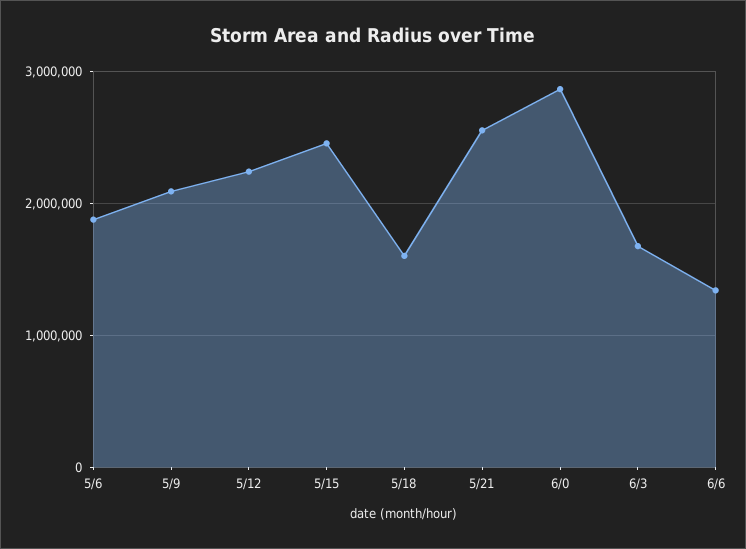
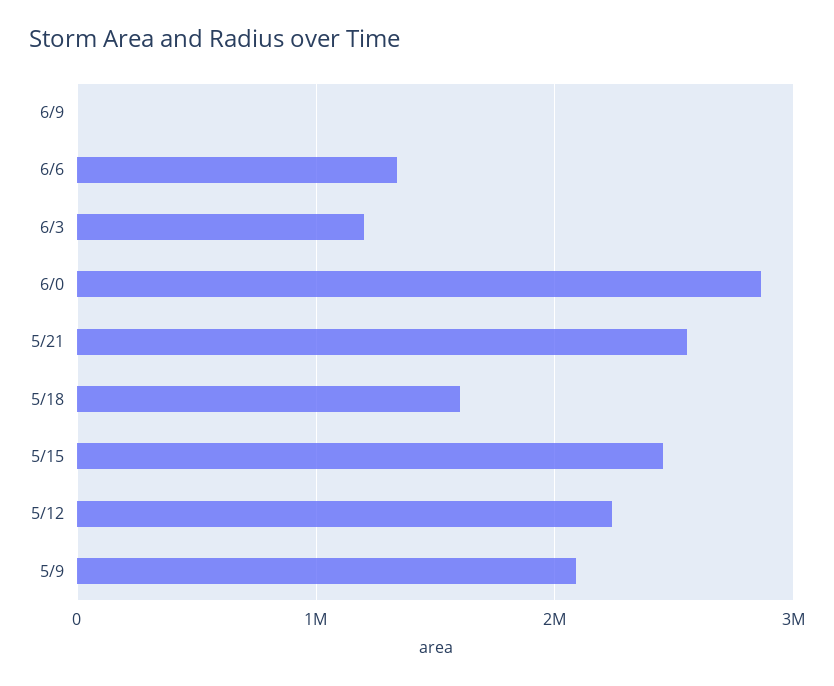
5/6: 1900000 -> none
6/3: 1700000 -> 1200000
6/9: none -> 0

